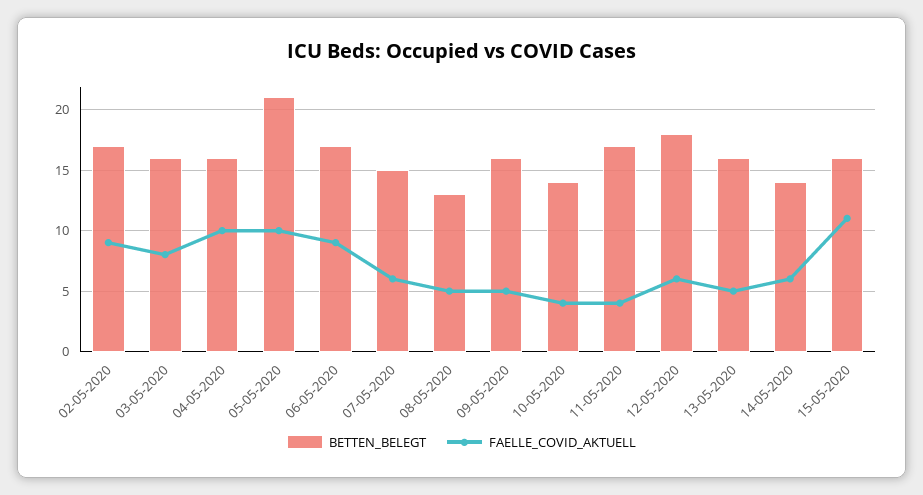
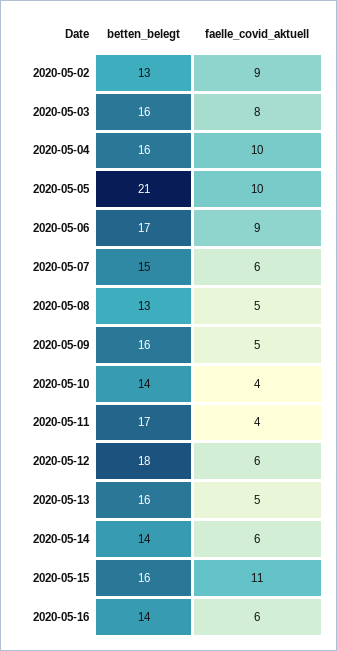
BETTEN_BELEGT, 02-05-2020: 17 -> 13
BETTEN_BELEGT, 2020-05-16: none -> 14
FAELLE_COVID_AKTUELL, 2020-05-16: none -> 6

